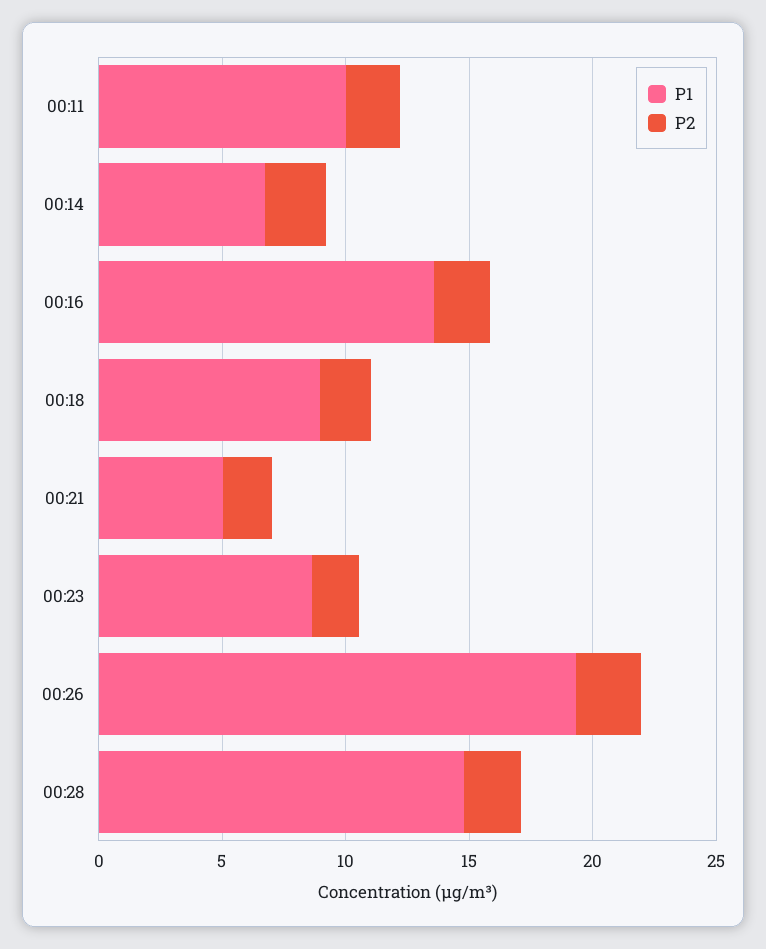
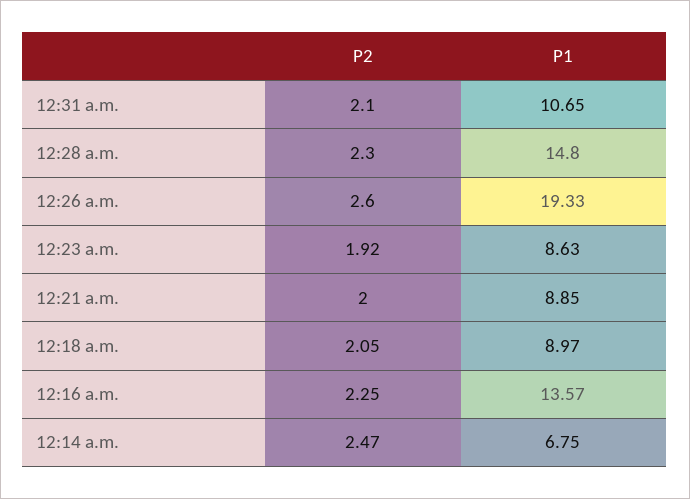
P1, 00:11: 10 -> none
P2, 00:11: 2 -> none
P1, 00:21: 5 -> 8.85
P2, 12:31 a.m.: none -> 2.1
P1, 12:31 a.m.: none -> 10.65

